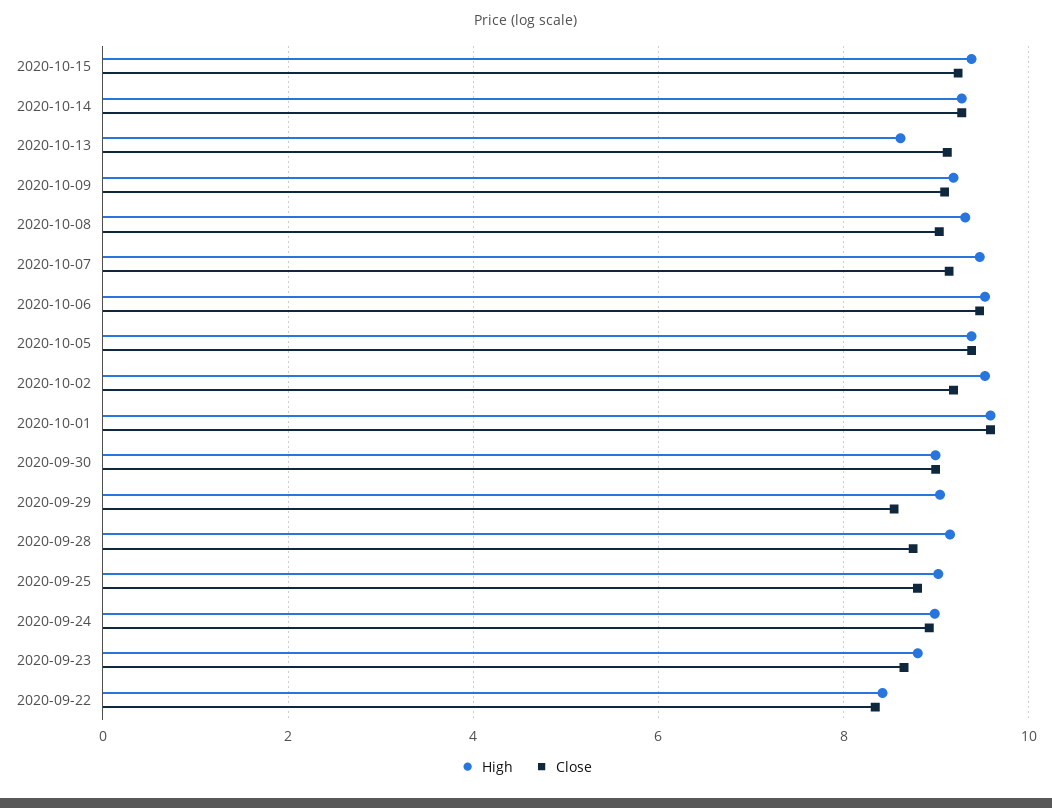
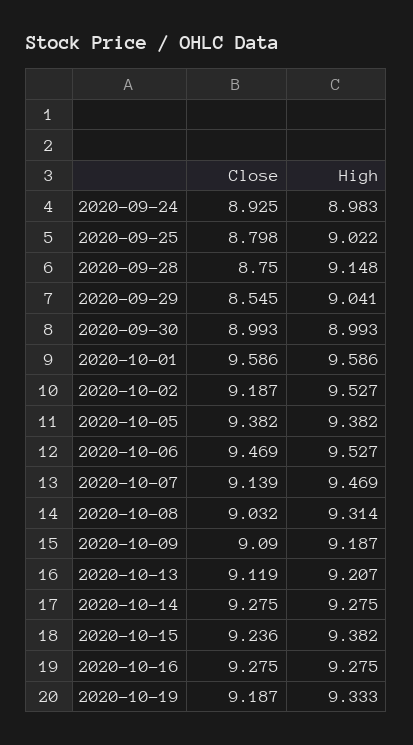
High, 2020-10-13: 8.6 -> 9.207
High, 2020-09-23: 8.8 -> none
Close, 2020-09-23: 8.6 -> none
High, 2020-09-22: 8.4 -> none
Close, 2020-09-22: 8.4 -> none
Close, 2020-10-16: none -> 9.275
High, 2020-10-16: none -> 9.275
Close, 2020-10-19: none -> 9.187
High, 2020-10-19: none -> 9.333

